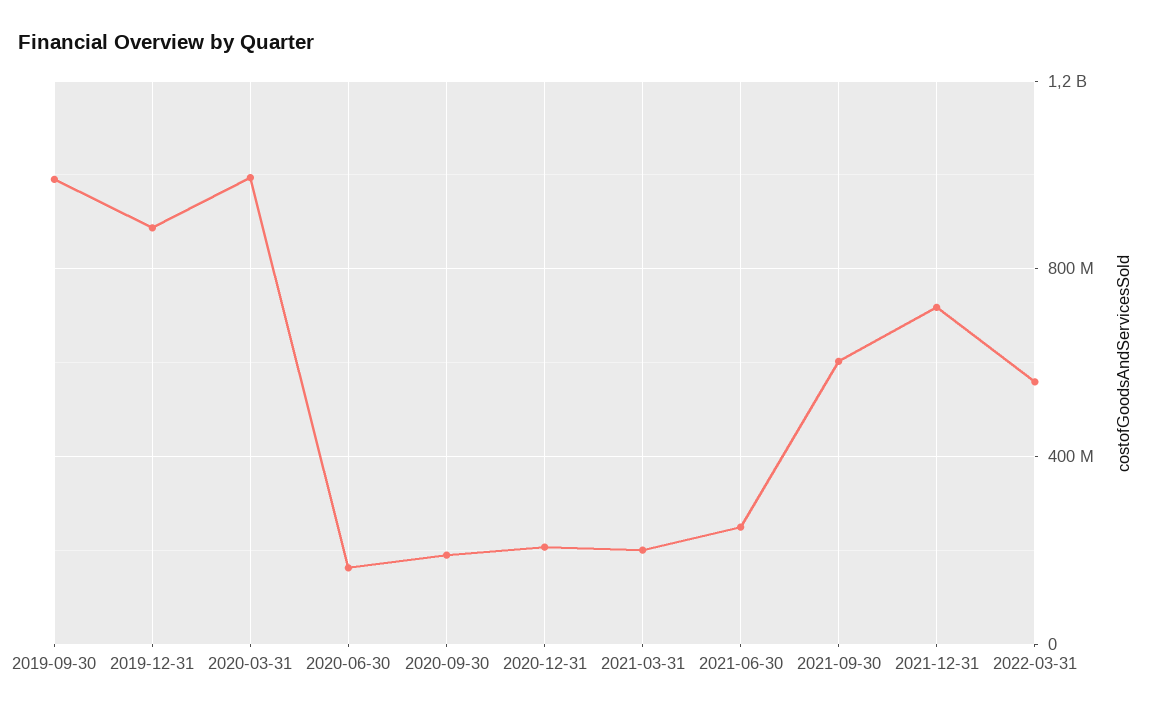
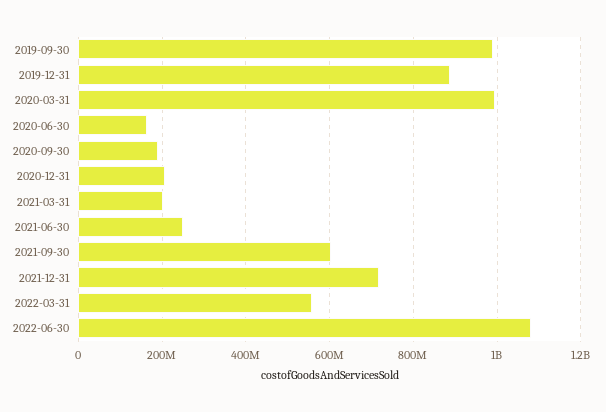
2022-06-30: none -> 1080000000

